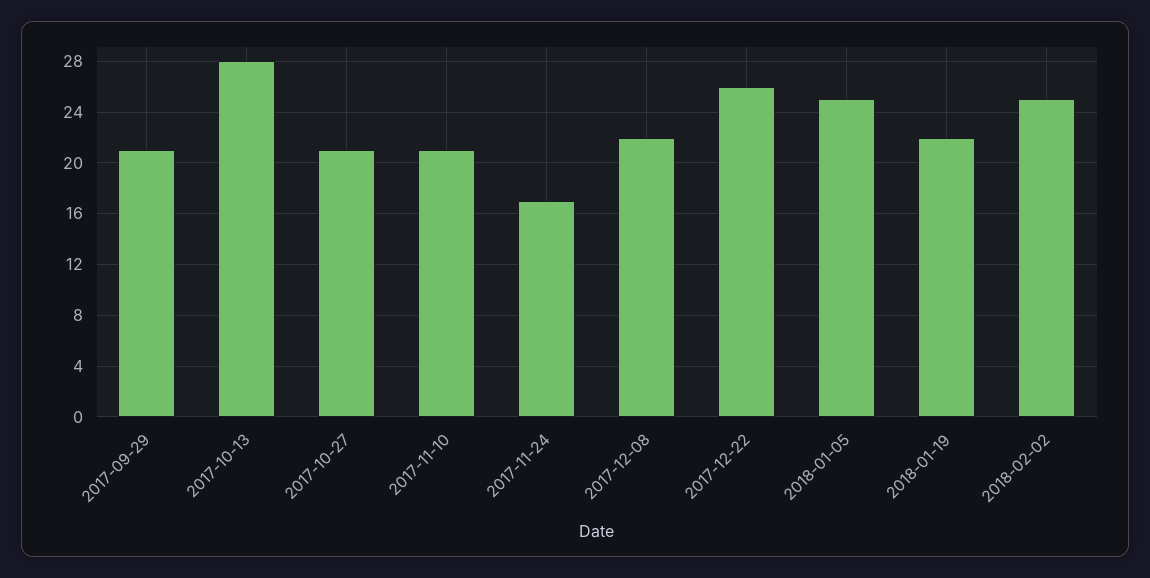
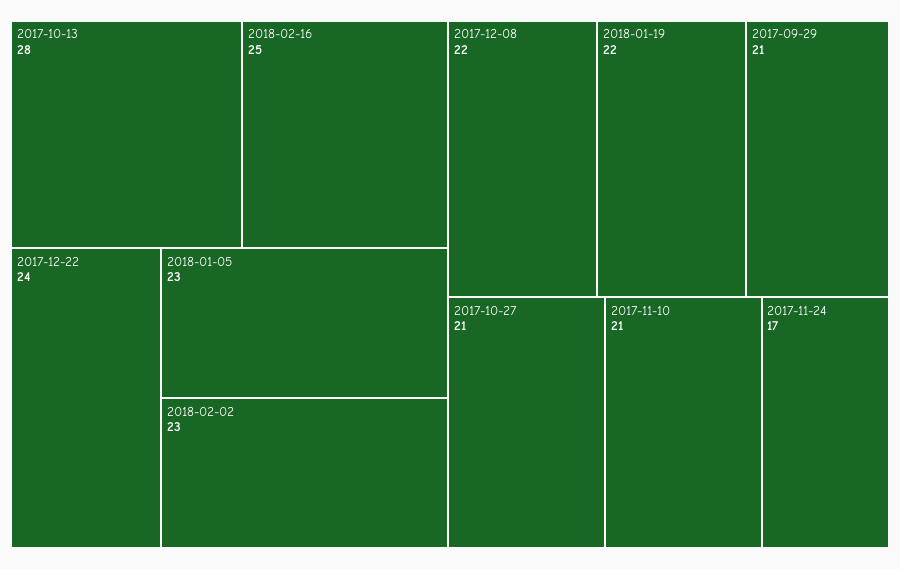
2017-12-22: 26 -> 24
2018-01-05: 25 -> 23
2018-02-02: 25 -> 23
2018-02-16: none -> 25

